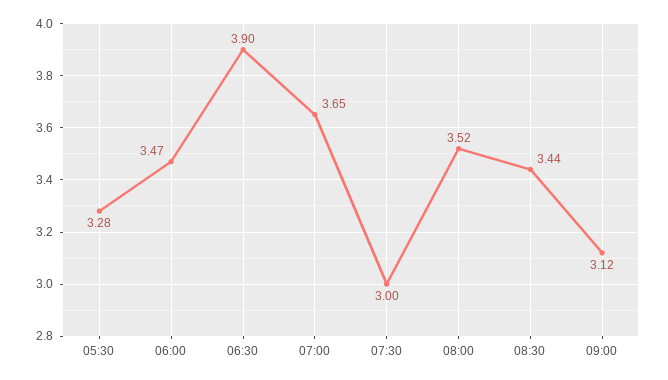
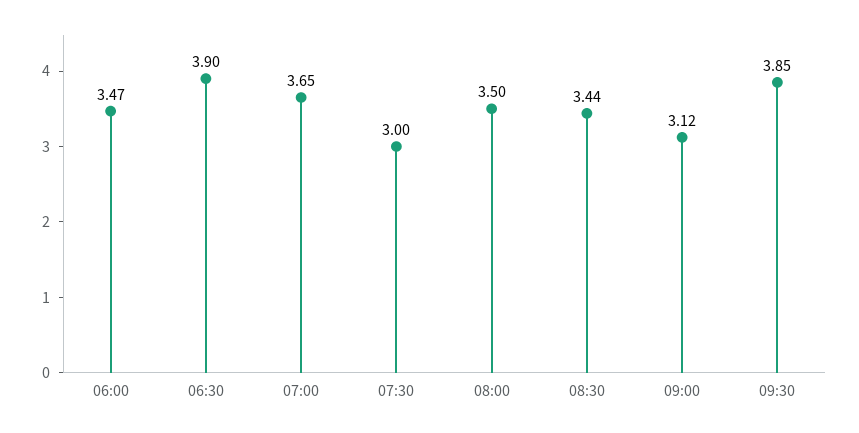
05:30: 3.28 -> none
08:00: 3.52 -> 3.5
09:30: none -> 3.85

